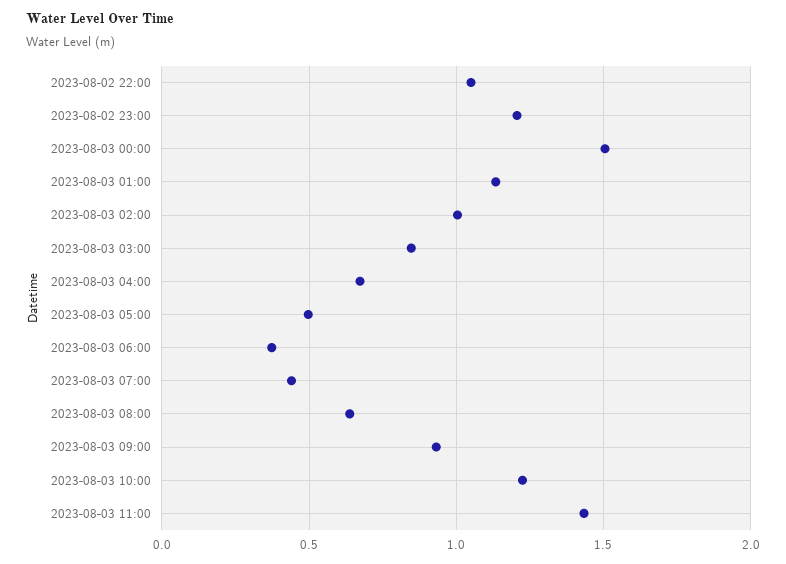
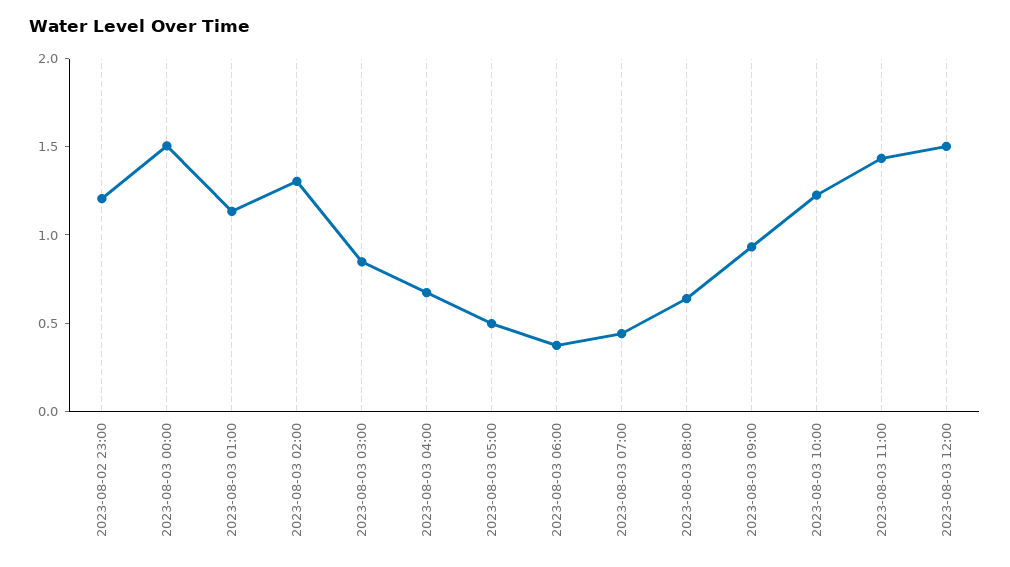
2023-08-02 22:00: 1.05 -> none
2023-08-03 02:00: 1 -> 1.3
2023-08-03 12:00: none -> 1.5

